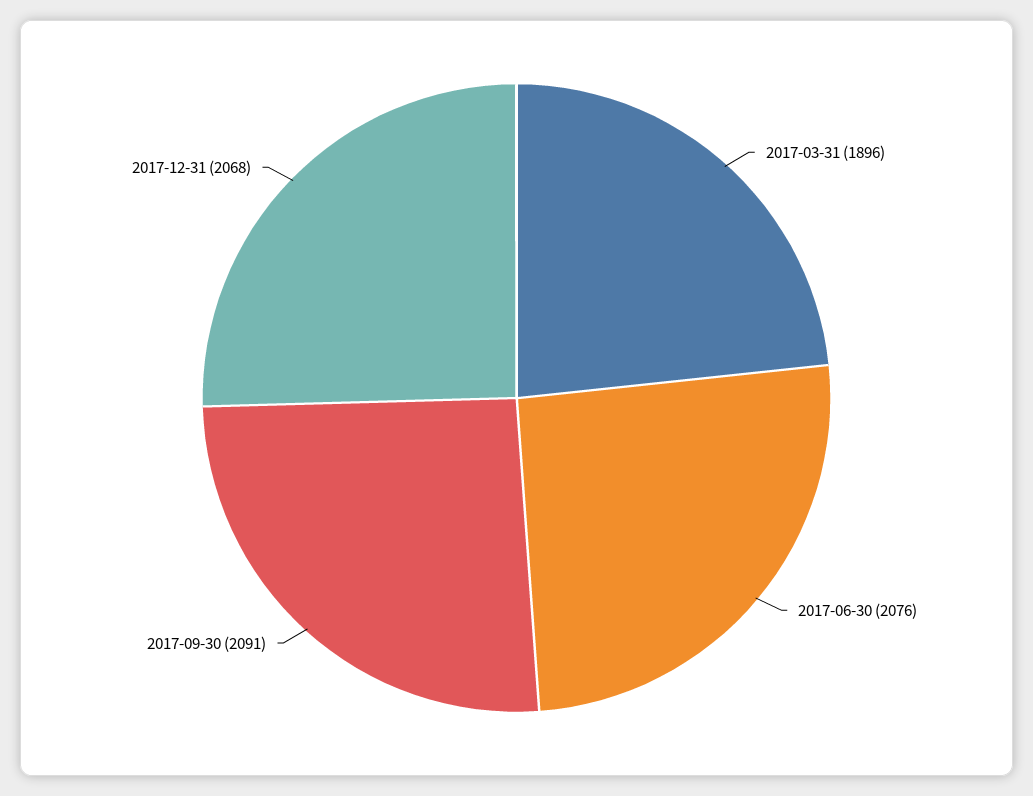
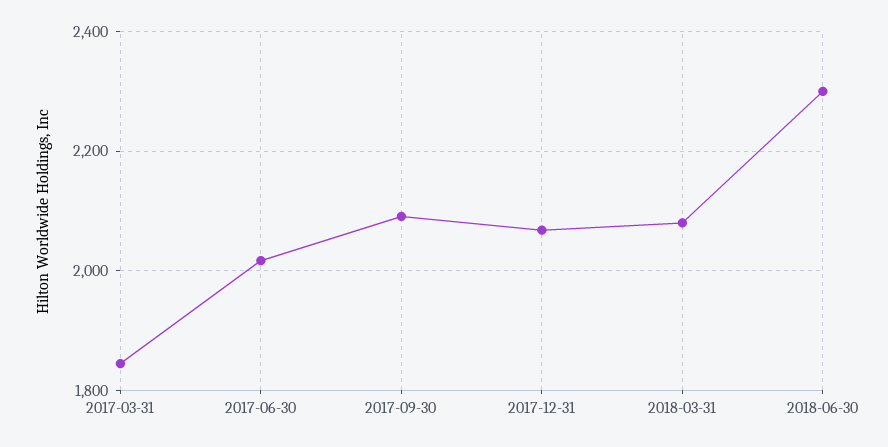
2017-03-31: 1896 -> 1840
2017-06-30: 2076 -> 2020
2018-03-31: none -> 2080
2018-06-30: none -> 2300

